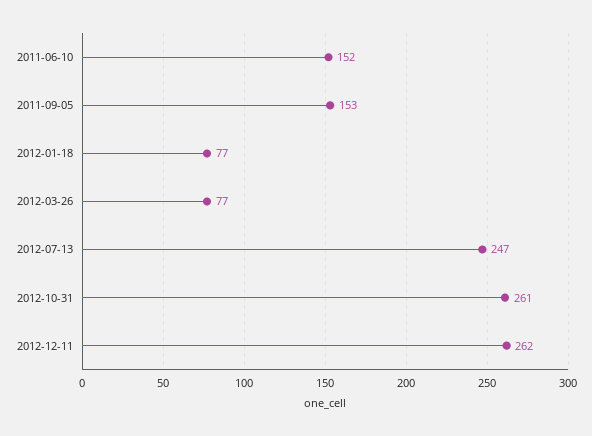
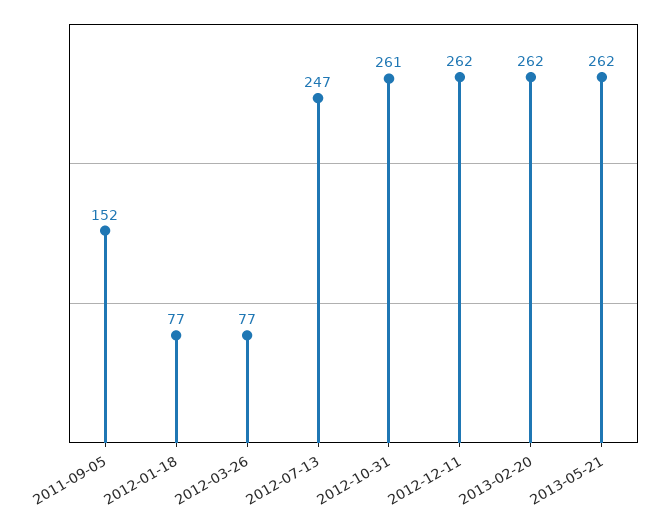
2011-06-10: 152 -> none
2011-09-05: 153 -> 152
2013-02-20: none -> 262
2013-05-21: none -> 262

